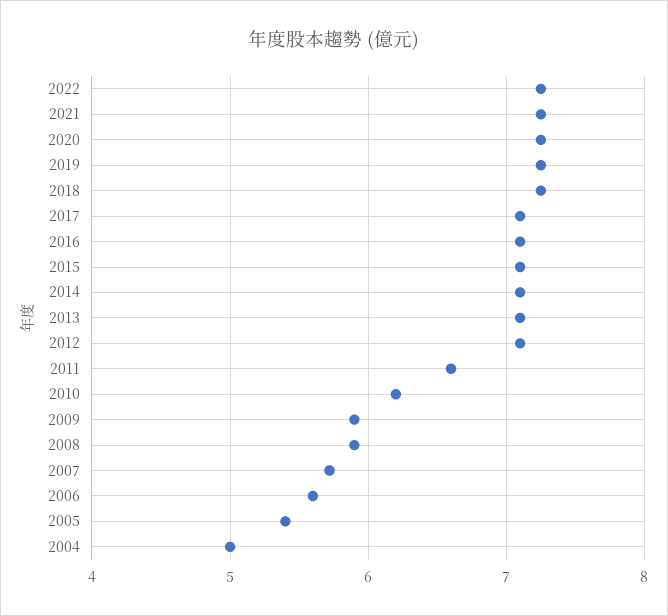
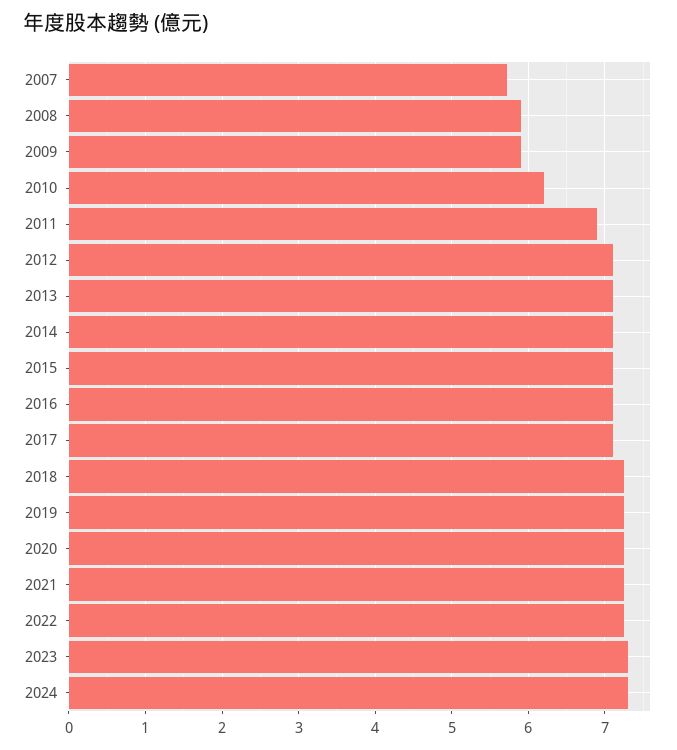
2011: 6.6 -> 6.9
2006: 5.6 -> none
2005: 5.4 -> none
2004: 5 -> none
2023: none -> 7.3
2024: none -> 7.3

